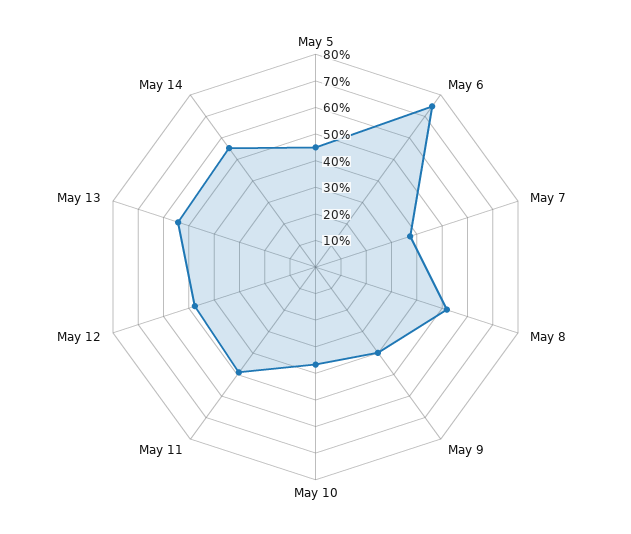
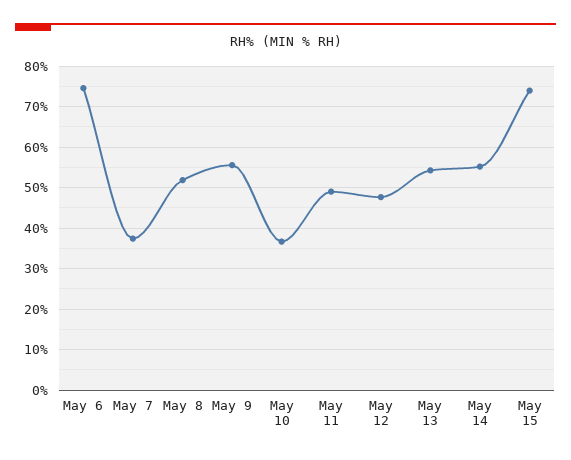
May 5: 45 -> none
May 9: 40 -> 56
May 15: none -> 74

